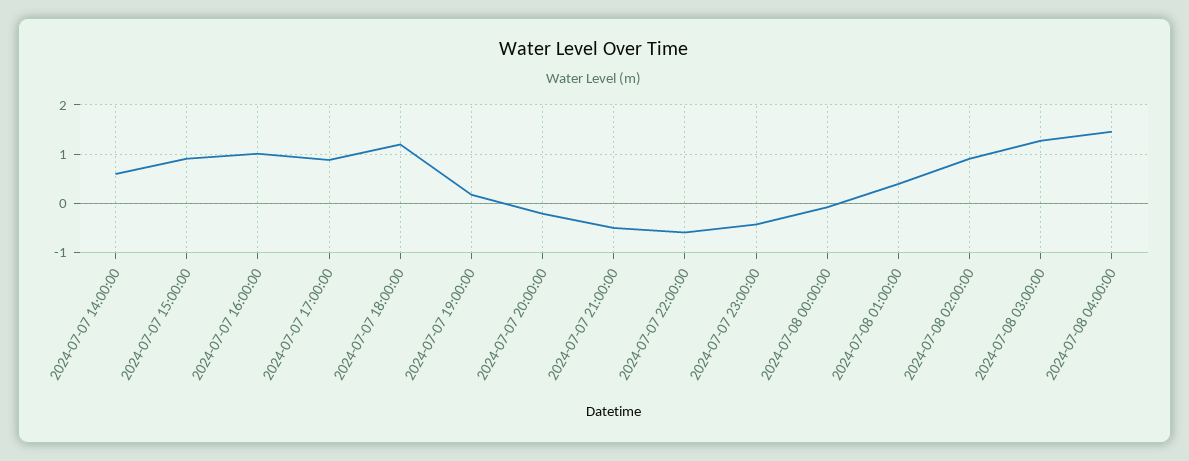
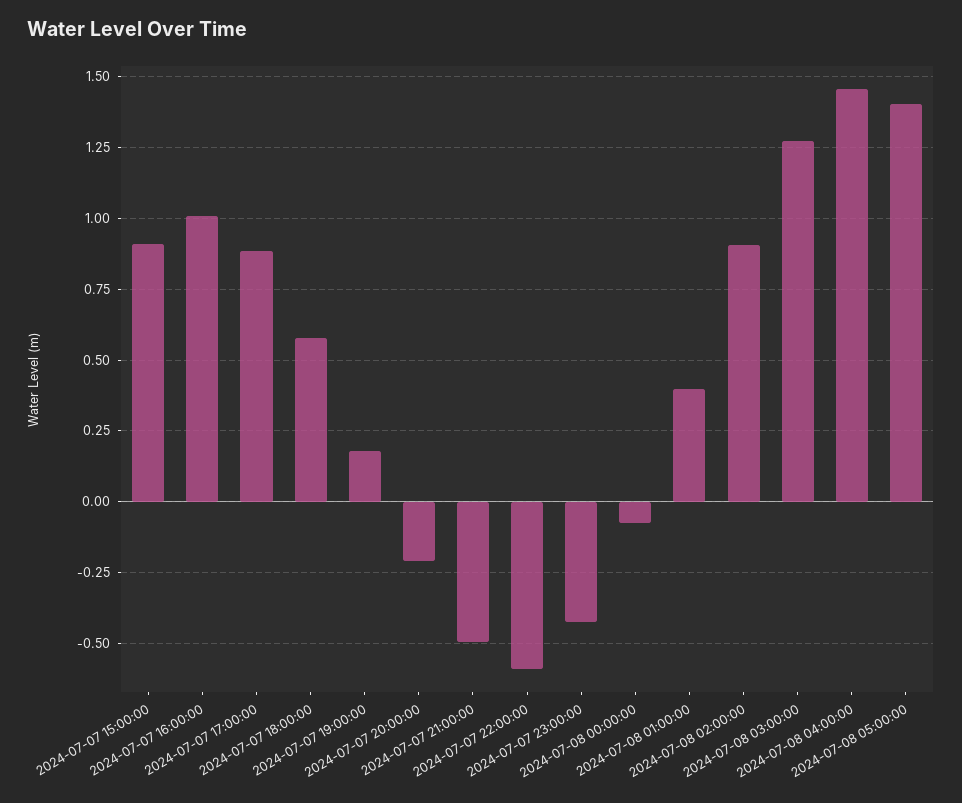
2024-07-07 14:00:00: 0.6 -> none
2024-07-07 18:00:00: 1.2 -> 0.575
2024-07-08 05:00:00: none -> 1.4

